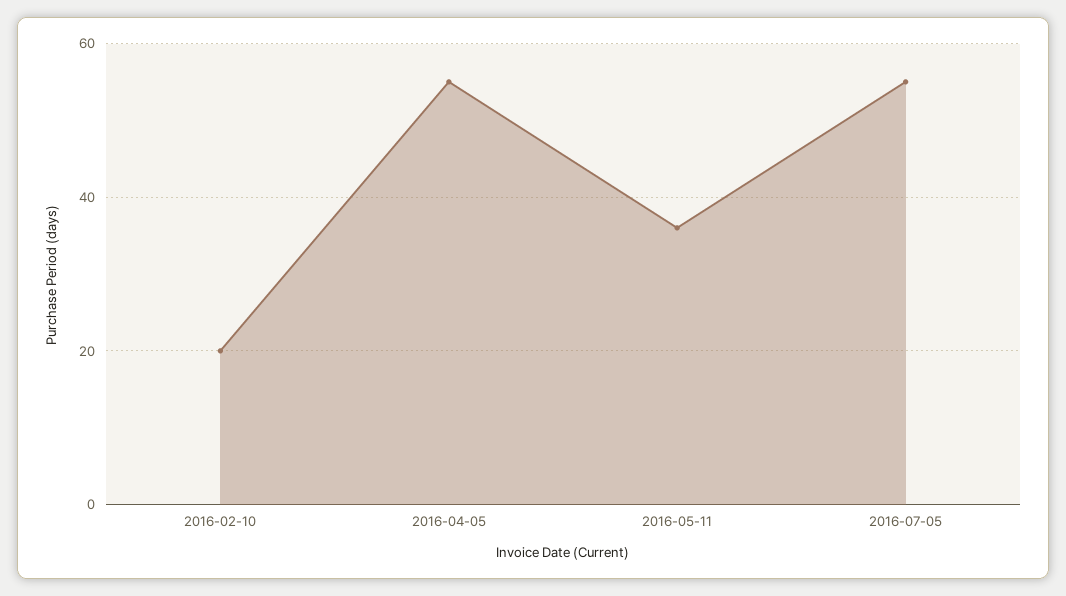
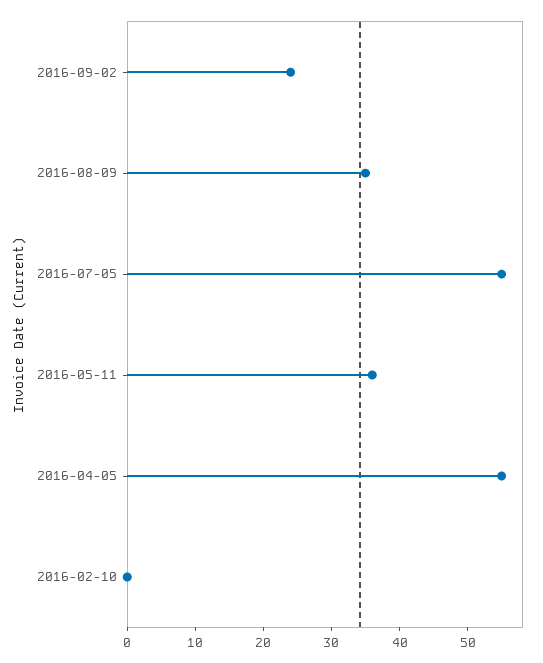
2016-02-10: 20 -> 0
2016-09-02: none -> 25
2016-08-09: none -> 35

